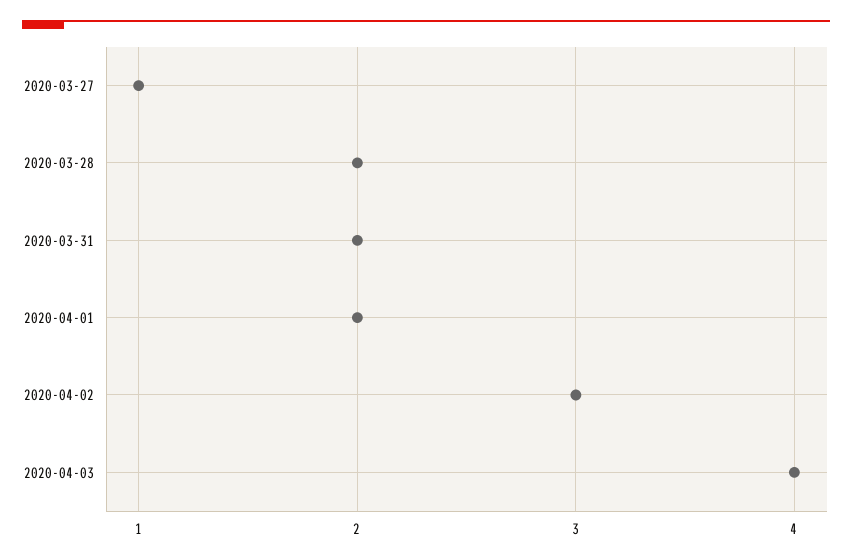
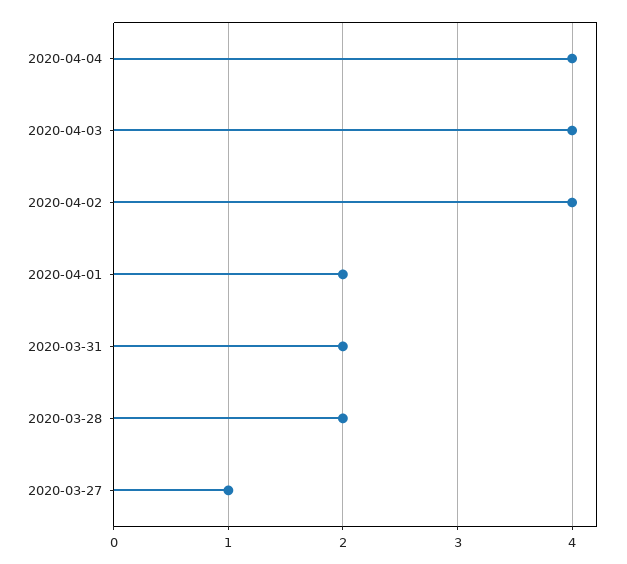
2020-04-02: 3 -> 4
2020-04-04: none -> 4

